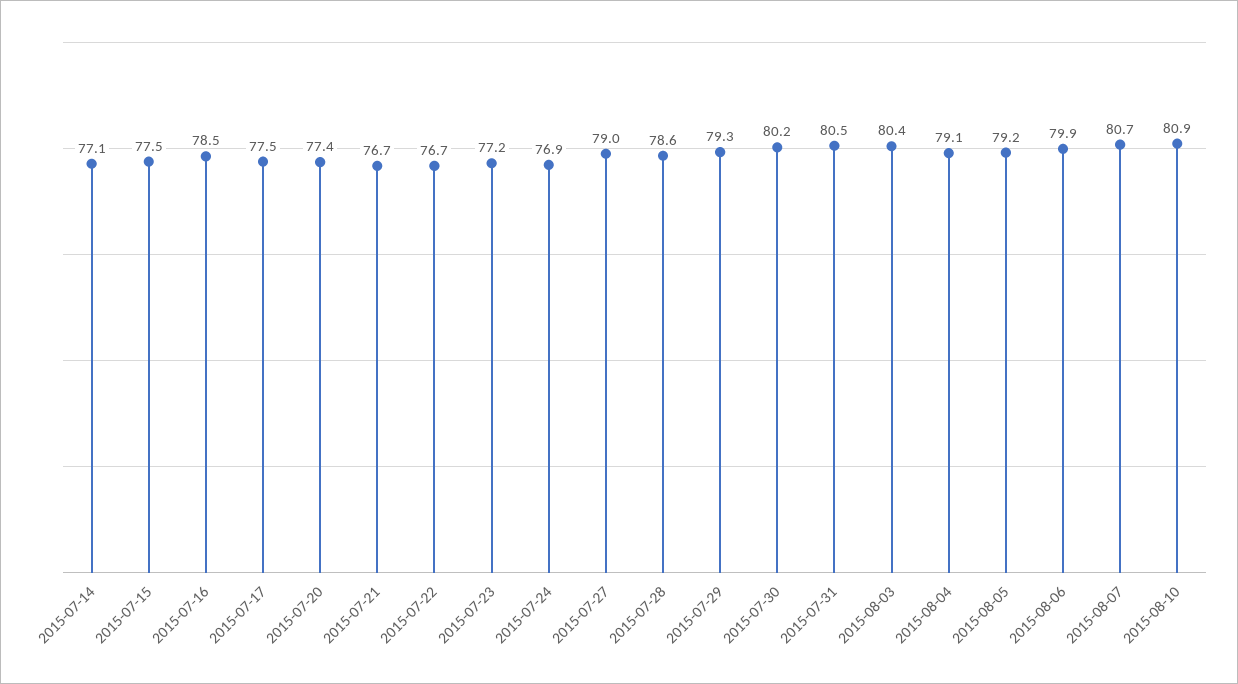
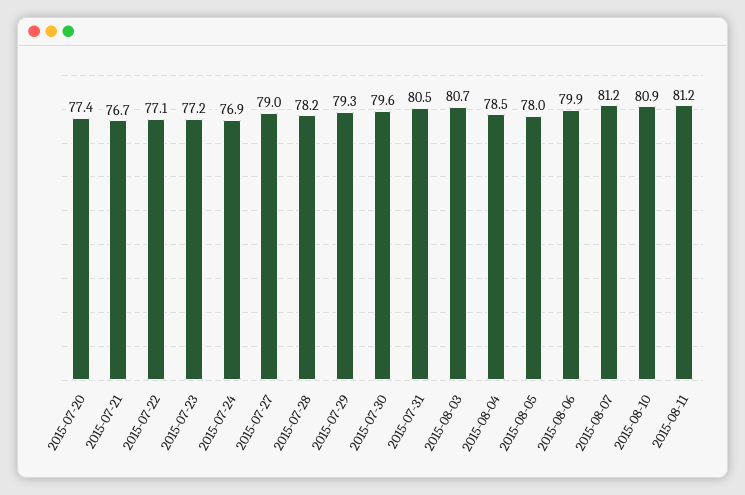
2015-07-14: 77.1 -> none
2015-07-15: 77.5 -> none
2015-07-16: 78.5 -> none
2015-07-17: 77.5 -> none
2015-07-22: 76.7 -> 77.1
2015-07-28: 78.6 -> 78.2
2015-07-30: 80.2 -> 79.6
2015-08-03: 80.4 -> 80.7
2015-08-04: 79.1 -> 78.5
2015-08-05: 79.2 -> 78
2015-08-07: 80.7 -> 81.2
2015-08-11: none -> 81.2

